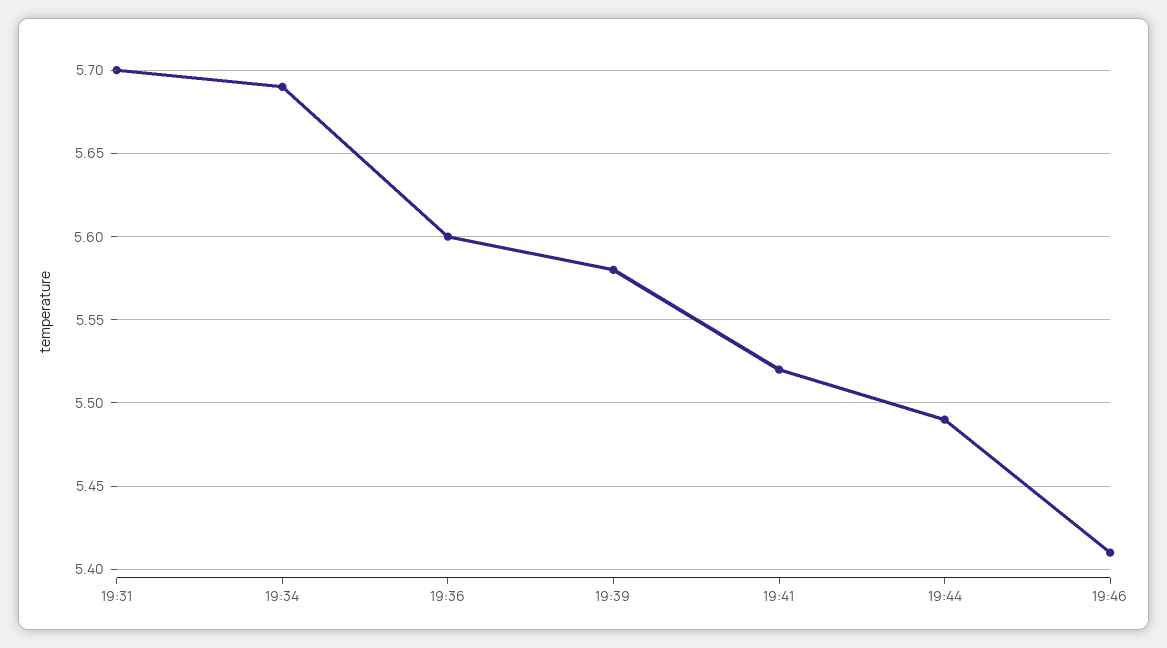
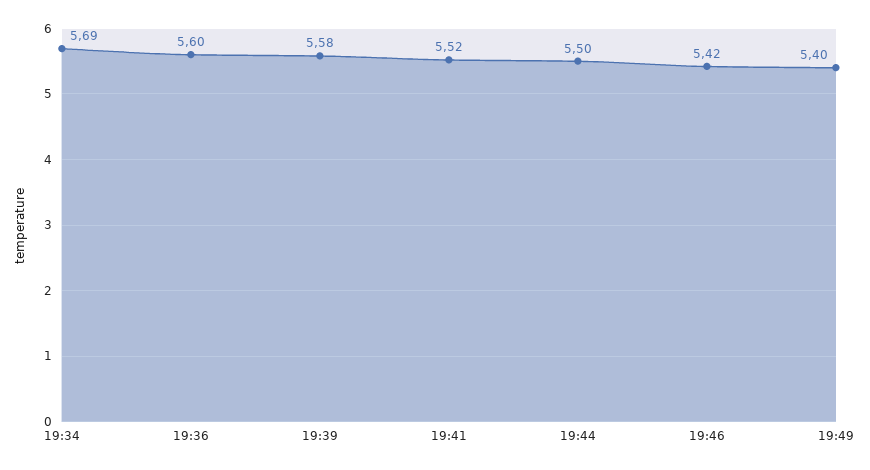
19:31: 5.7 -> none
19:44: 5.49 -> 5.5
19:46: 5.41 -> 5.42
19:49: none -> 5.4

